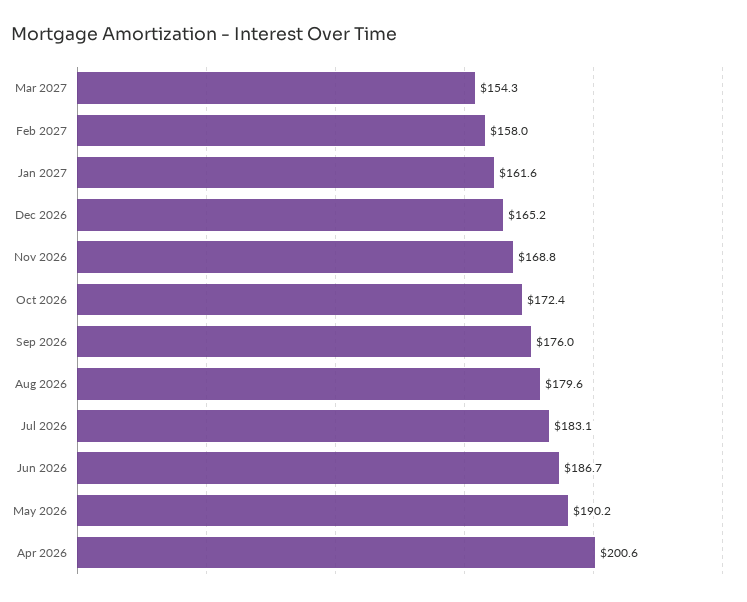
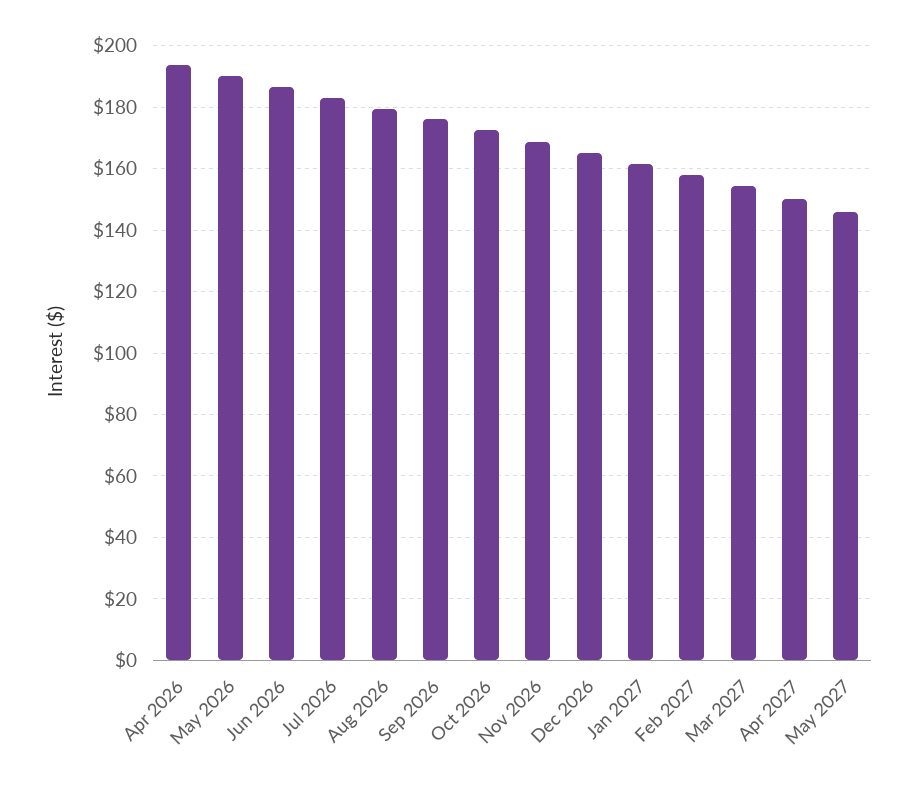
Apr 2026: 200.6 -> 194
Apr 2027: none -> 150
May 2027: none -> 146

